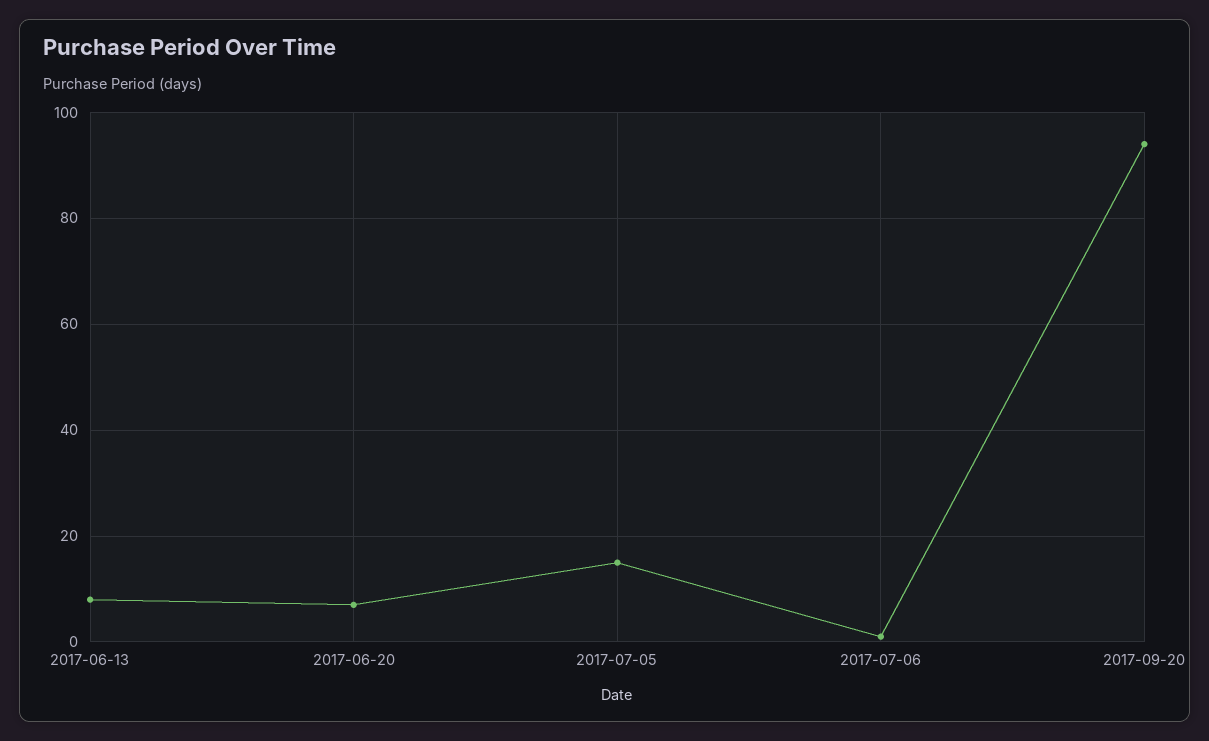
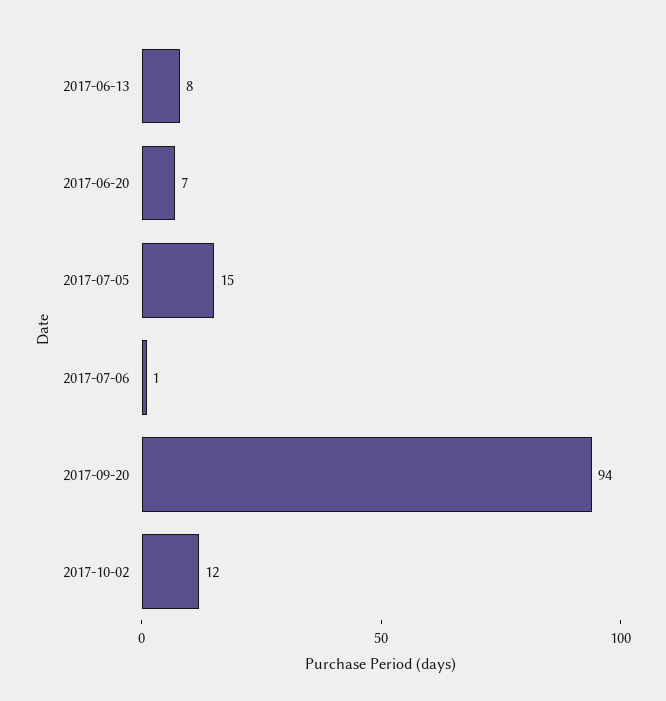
2017-10-02: none -> 12

